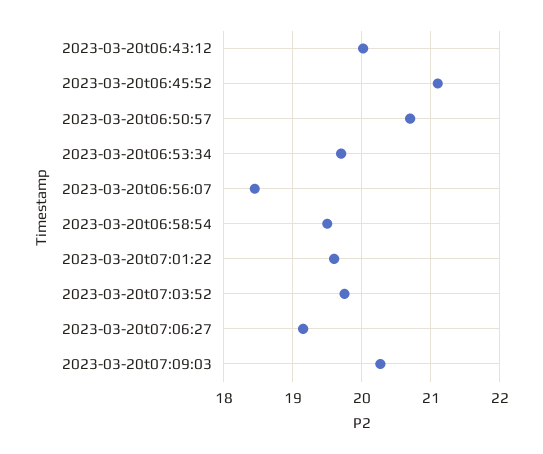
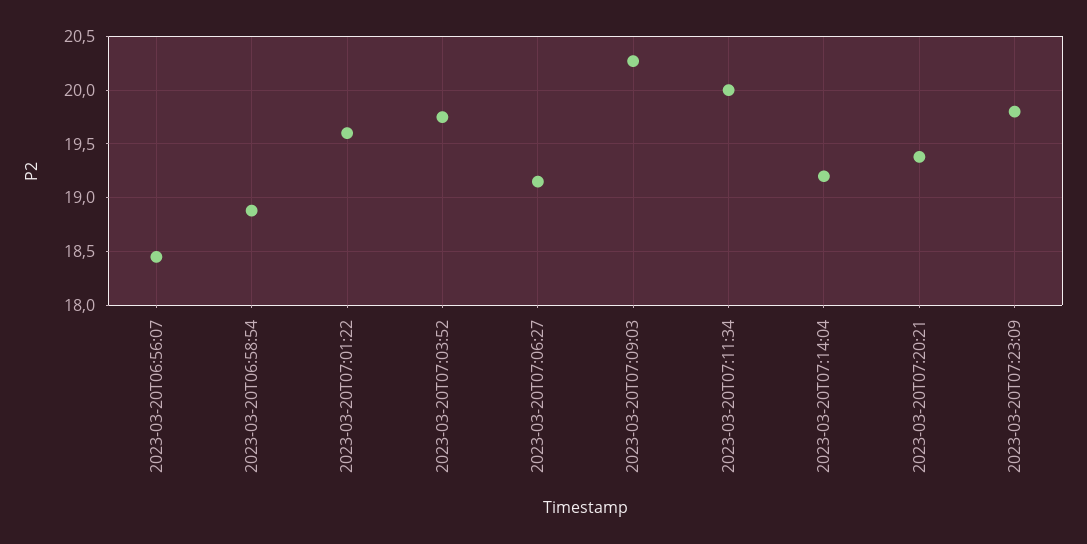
2023-03-20t06:43:12: 20 -> none
2023-03-20t06:45:52: 21.1 -> none
2023-03-20t06:50:57: 20.7 -> none
2023-03-20t06:53:34: 19.7 -> none
2023-03-20t06:58:54: 19.5 -> 18.9
2023-03-20T07:11:34: none -> 20
2023-03-20T07:14:04: none -> 19.2
2023-03-20T07:20:21: none -> 19.4
2023-03-20T07:23:09: none -> 19.8

